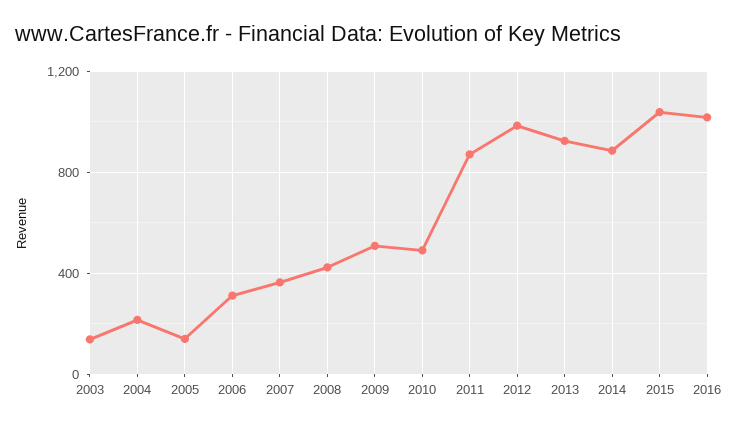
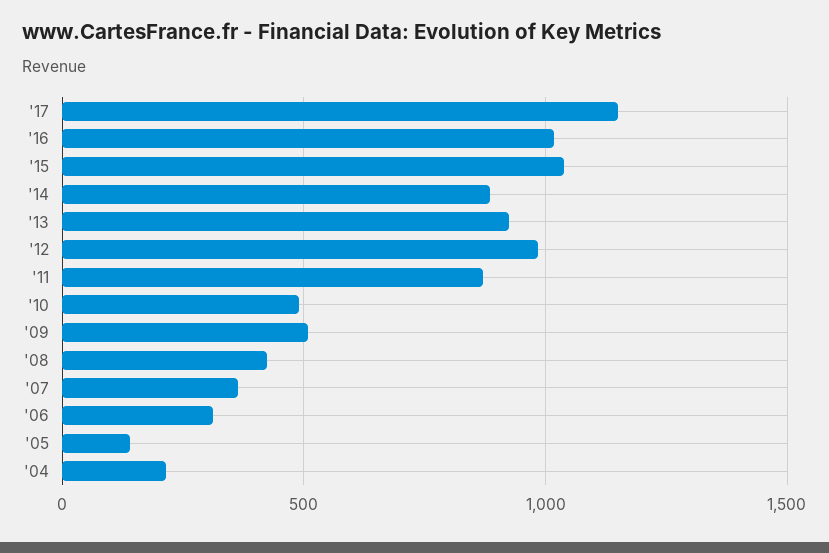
2003: 150 -> none
'17: none -> 1150

